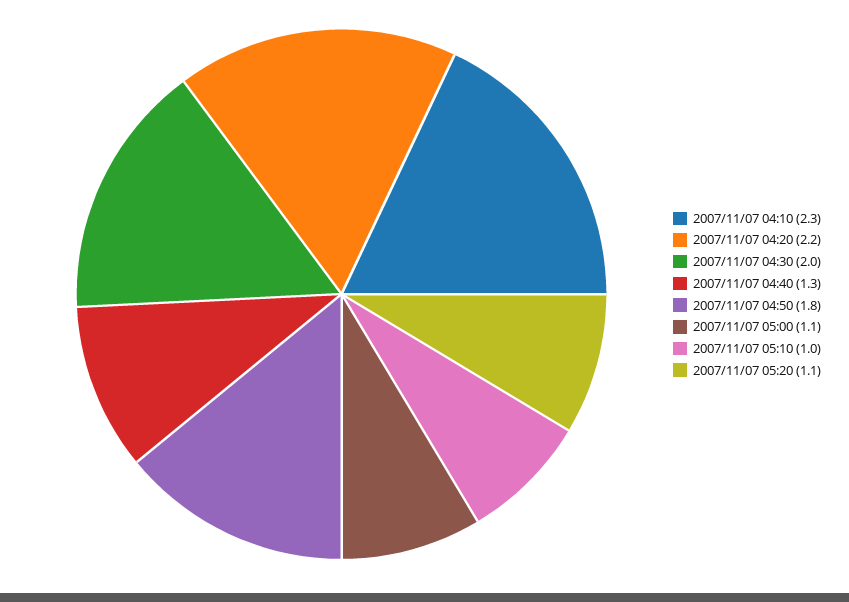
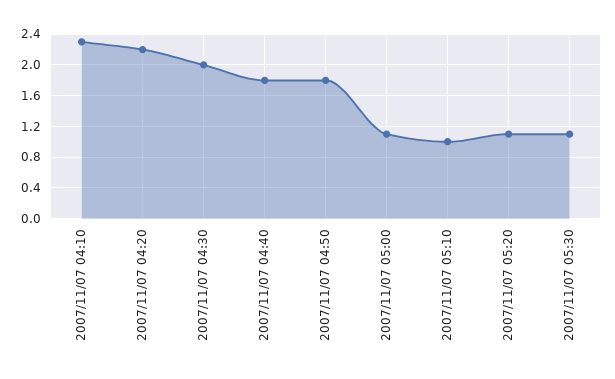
2007/11/07 04:40: 1.3 -> 1.8
2007/11/07 05:30: none -> 1.1

